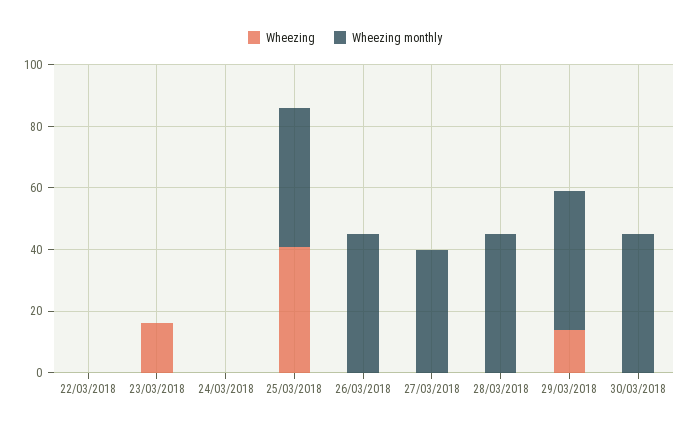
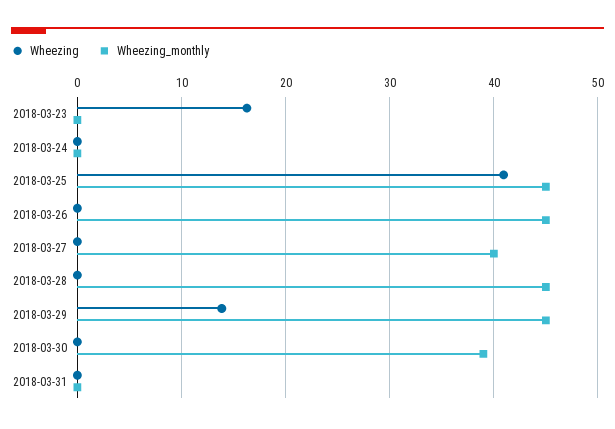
Wheezing, 22/03/2018: 0 -> none
Wheezing monthly, 22/03/2018: 0 -> none
Wheezing monthly, 30/03/2018: 45 -> 39
Wheezing, 2018-03-31: none -> 0
Wheezing monthly, 2018-03-31: none -> 0

